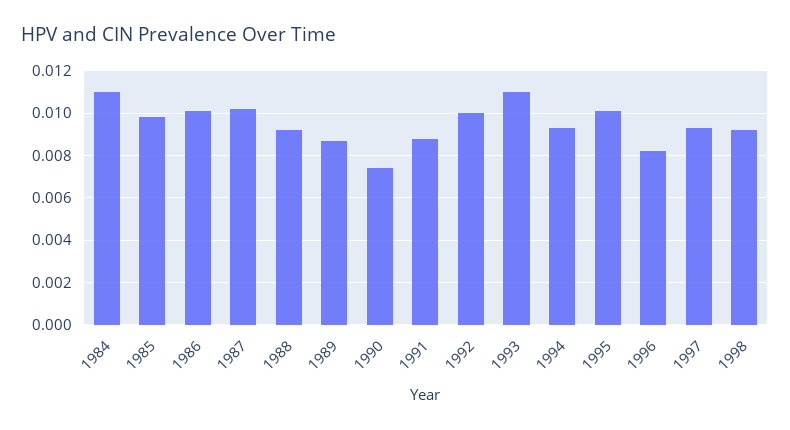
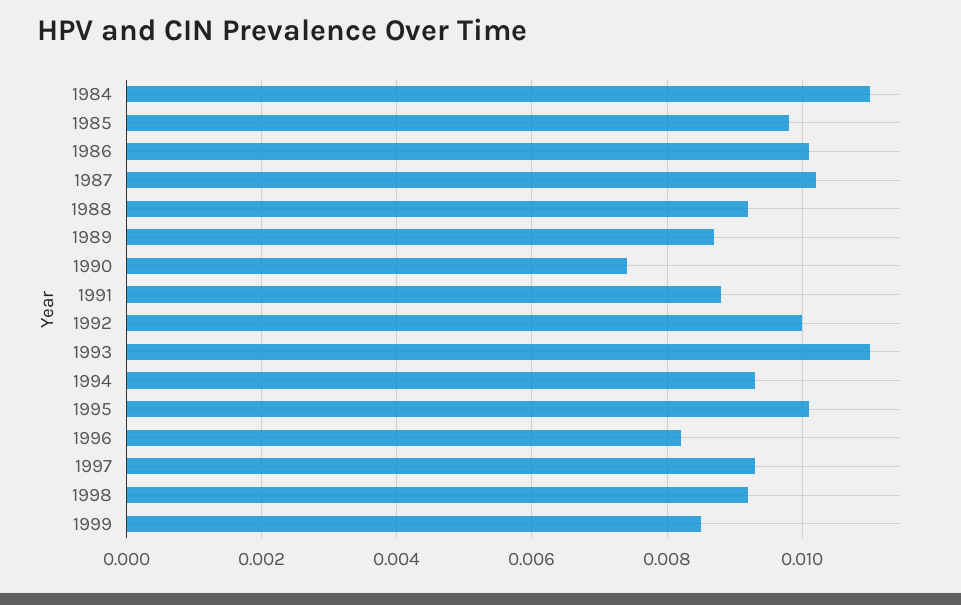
1999: none -> 0.0085

